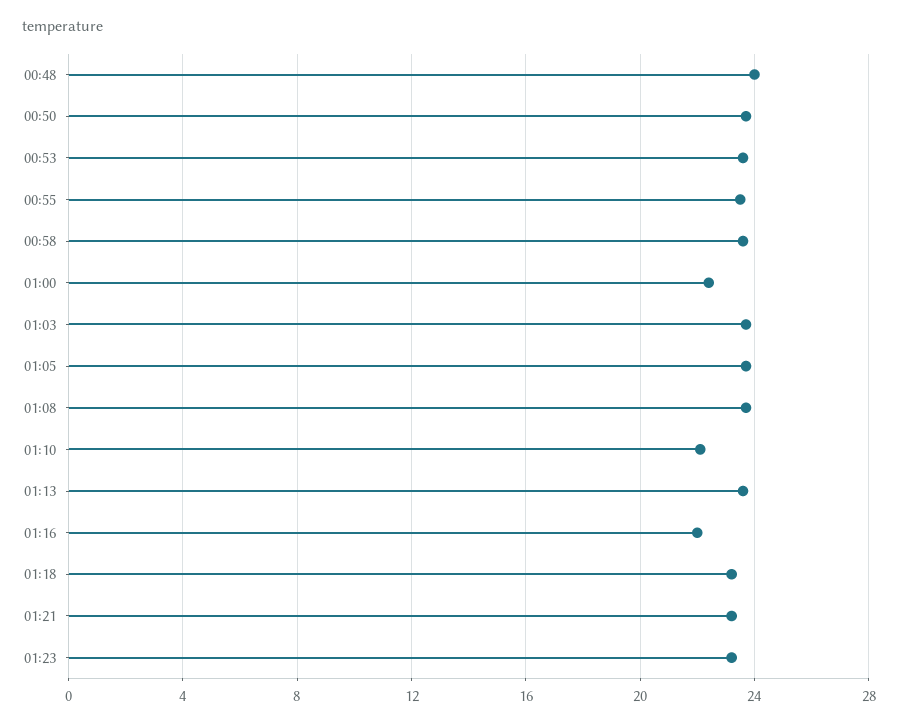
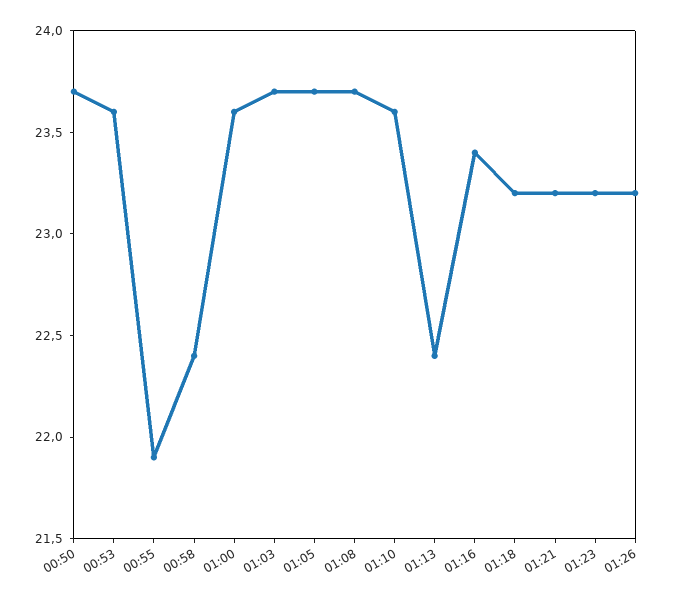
00:48: 24 -> none
00:55: 23.5 -> 21.9
00:58: 23.5 -> 22.4
01:00: 22.5 -> 23.6
01:10: 22 -> 23.6
01:13: 23.5 -> 22.4
01:16: 22 -> 23.4
01:26: none -> 23.2

